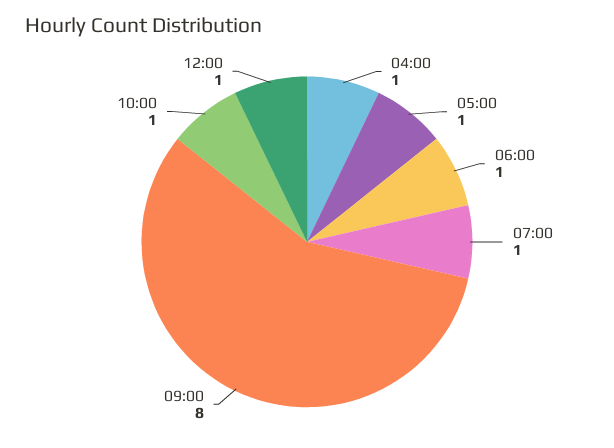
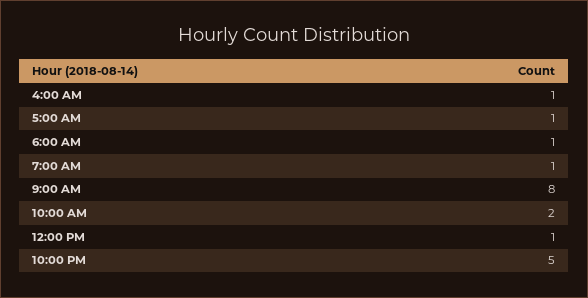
10:00: 1 -> 2
10:00 PM: none -> 5

